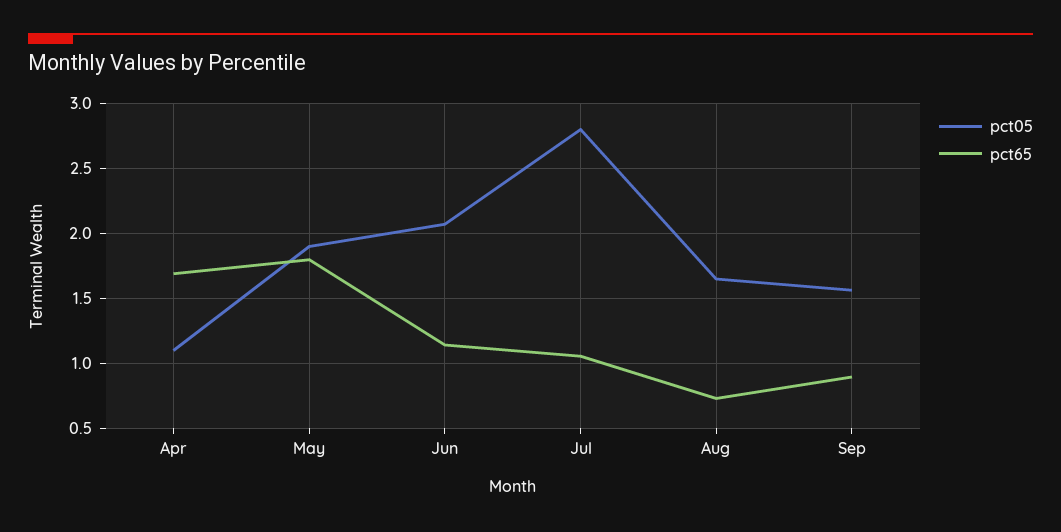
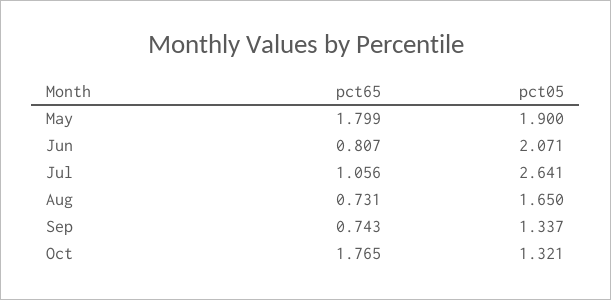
pct05, Apr: 1.1 -> none
pct65, Apr: 1.7 -> none
pct65, Jun: 1.15 -> 0.807
pct05, Jul: 2.8 -> 2.641
pct05, Sep: 1.55 -> 1.337
pct65, Sep: 0.9 -> 0.743
pct65, Oct: none -> 1.765
pct05, Oct: none -> 1.321

